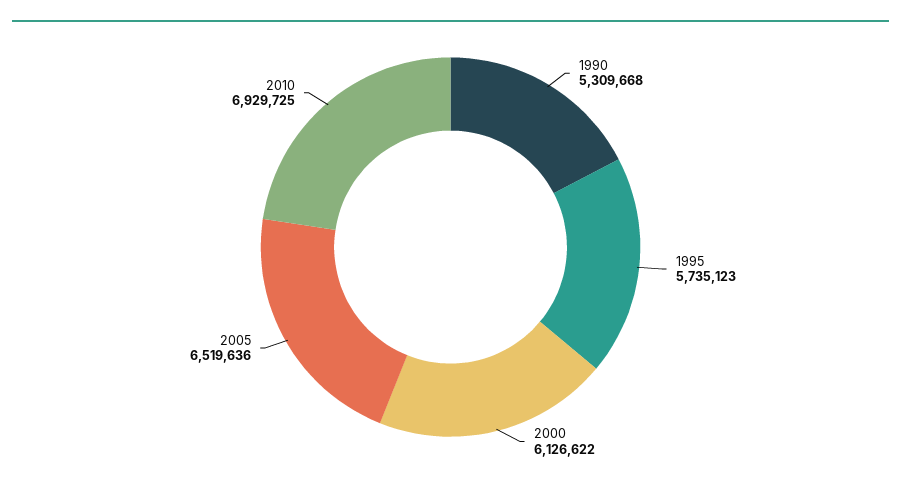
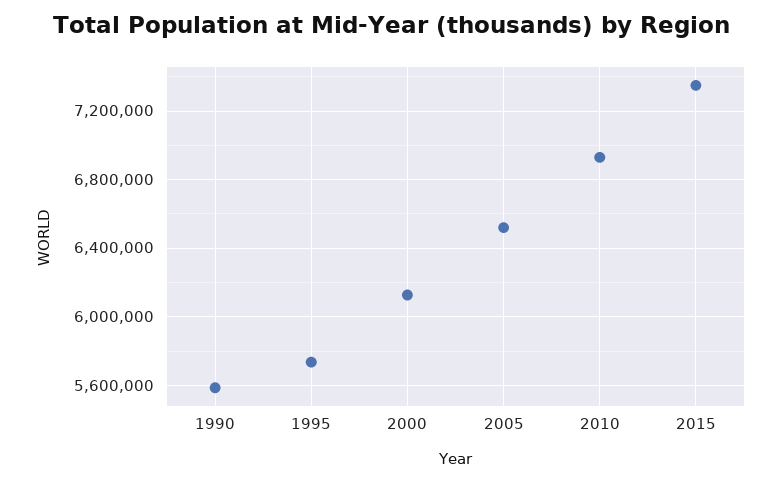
1990: 5309668 -> 5600000
2015: none -> 7350000

